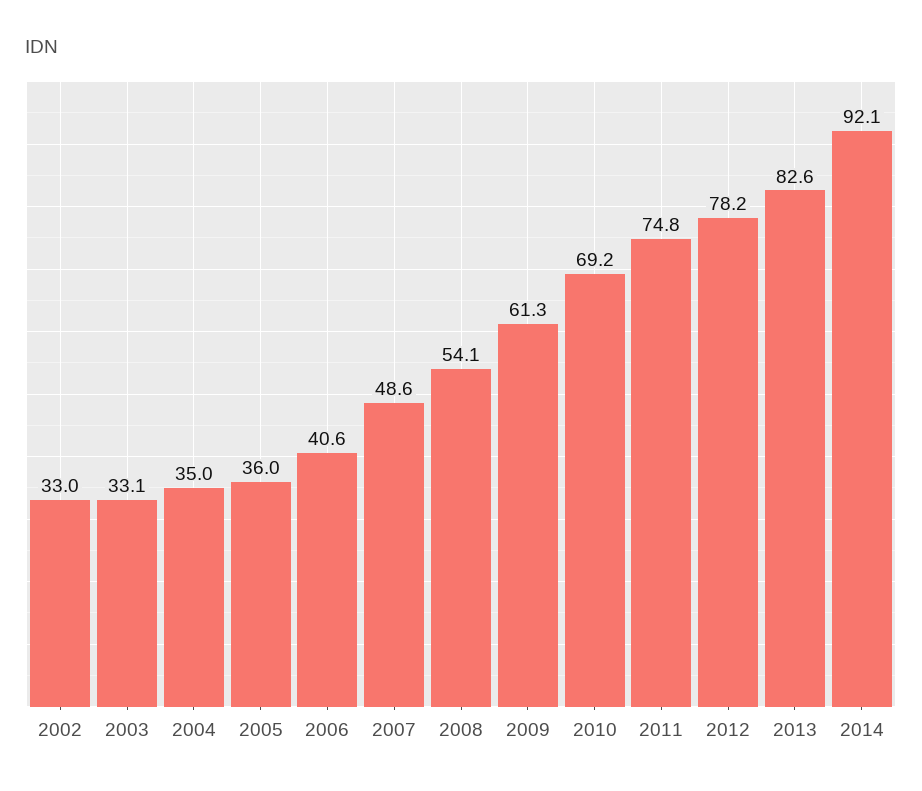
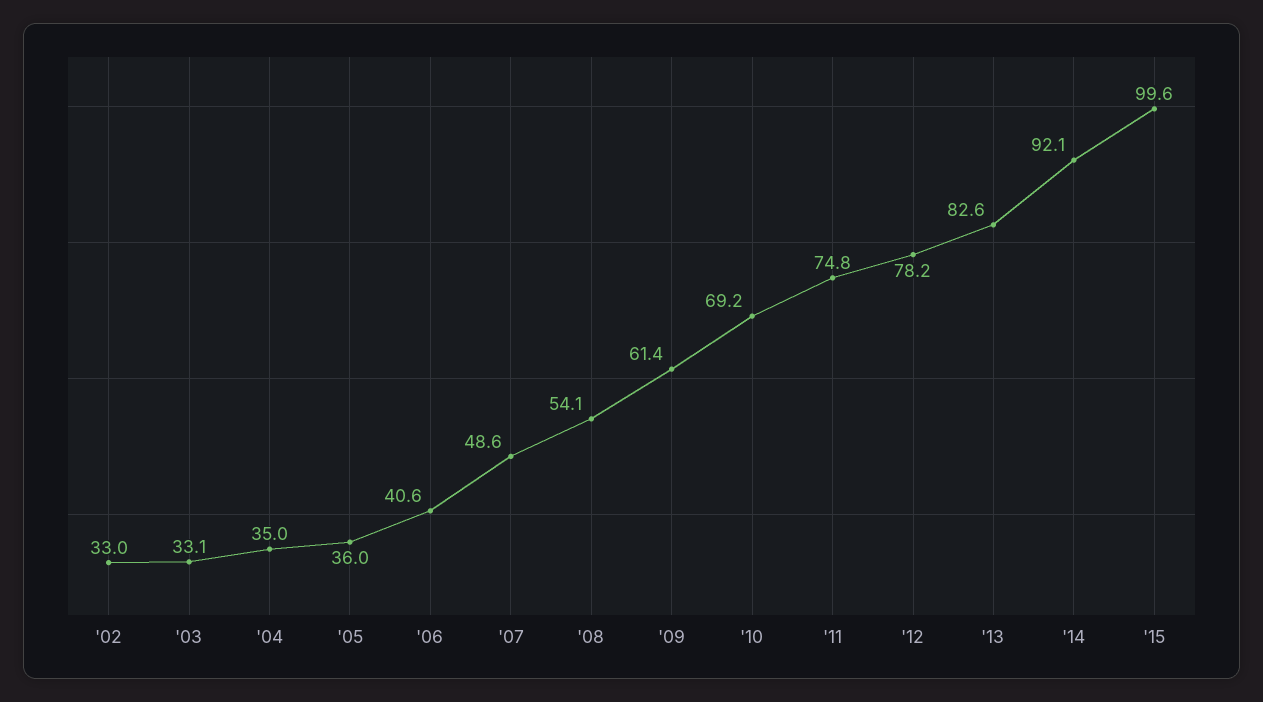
2009: 61.3 -> 61.4
'15: none -> 99.6

